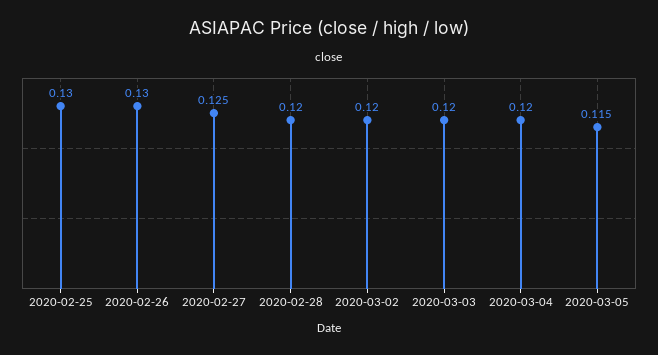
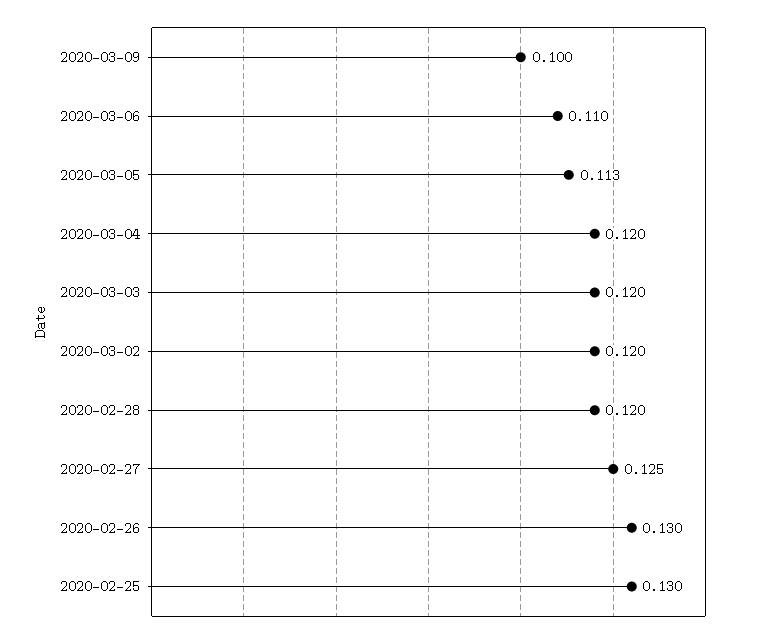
2020-03-05: 0.115 -> 0.113
2020-03-09: none -> 0.1
2020-03-06: none -> 0.11

